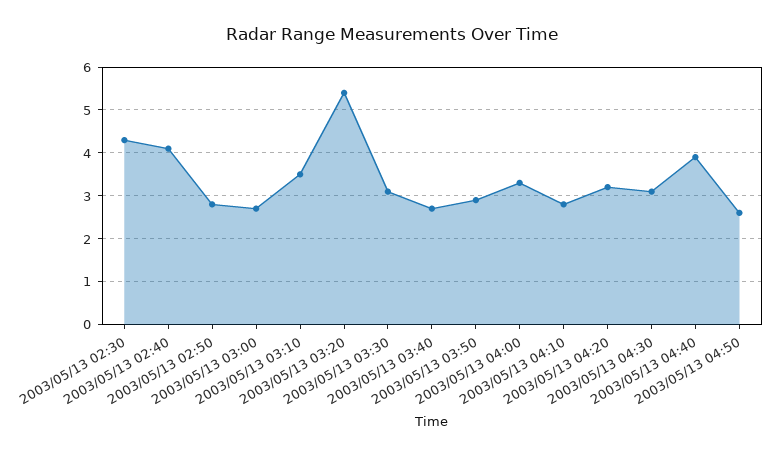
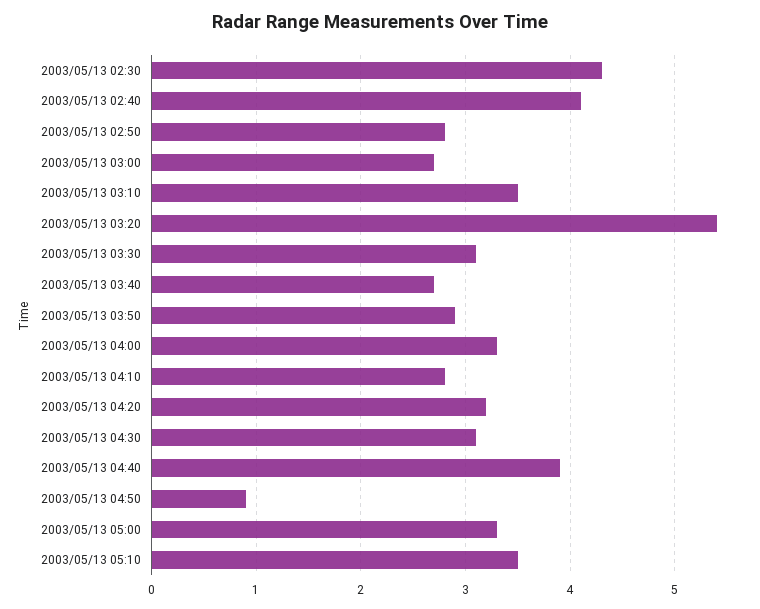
2003/05/13 04:50: 2.5 -> 0.9
2003/05/13 05:00: none -> 3.3
2003/05/13 05:10: none -> 3.5

